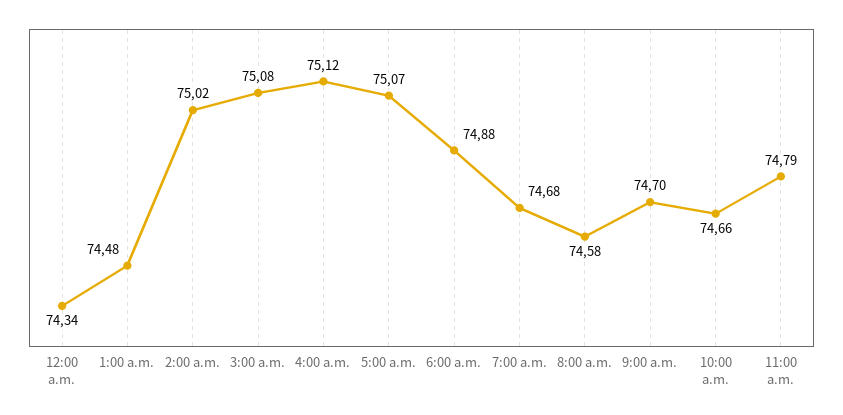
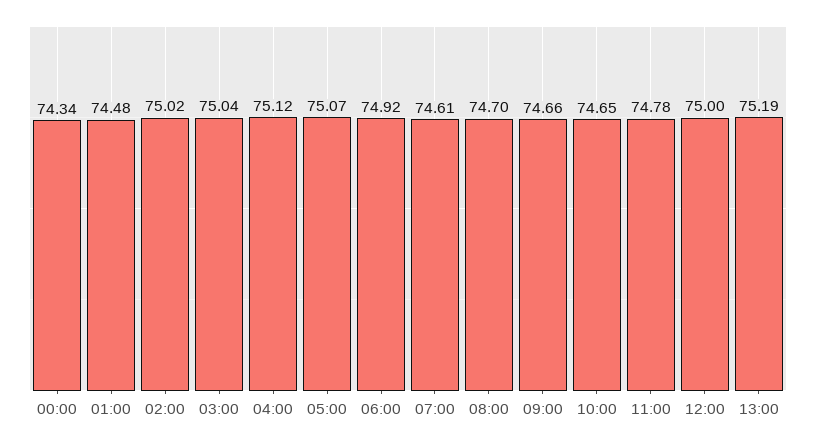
3:00 a.m.: 75.08 -> 75.04
6:00 a.m.: 74.88 -> 74.92
7:00 a.m.: 74.68 -> 74.61
8:00 a.m.: 74.58 -> 74.7
9:00 a.m.: 74.7 -> 74.66
10:00 a.m.: 74.66 -> 74.65
11:00 a.m.: 74.79 -> 74.78
12:00: none -> 75
13:00: none -> 75.19

